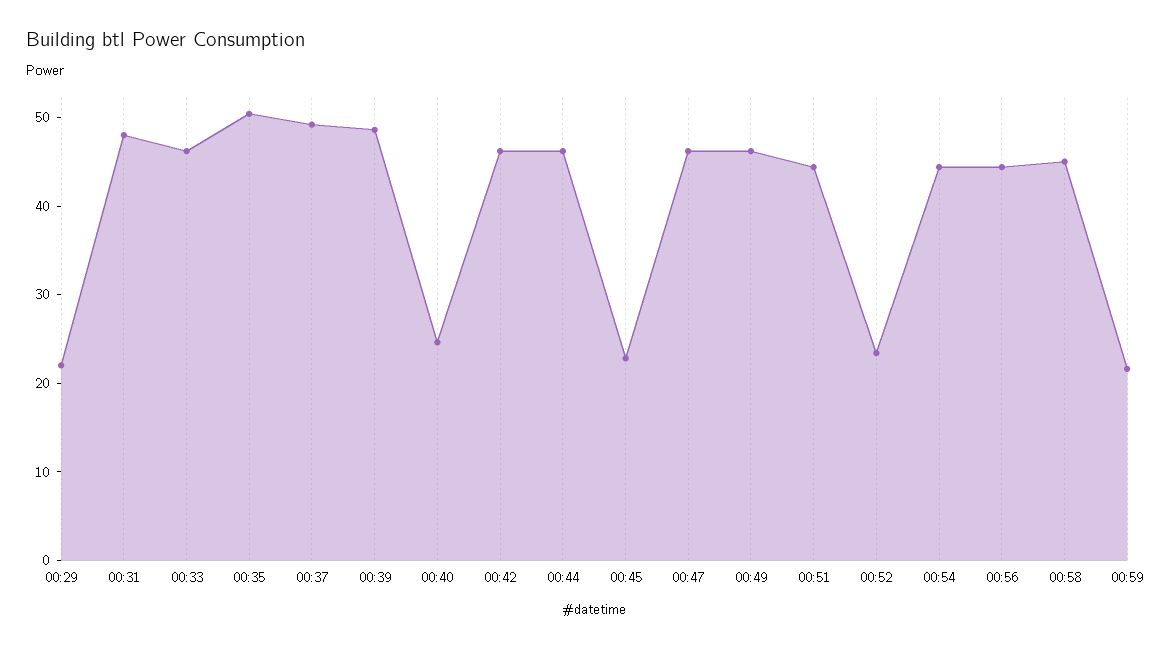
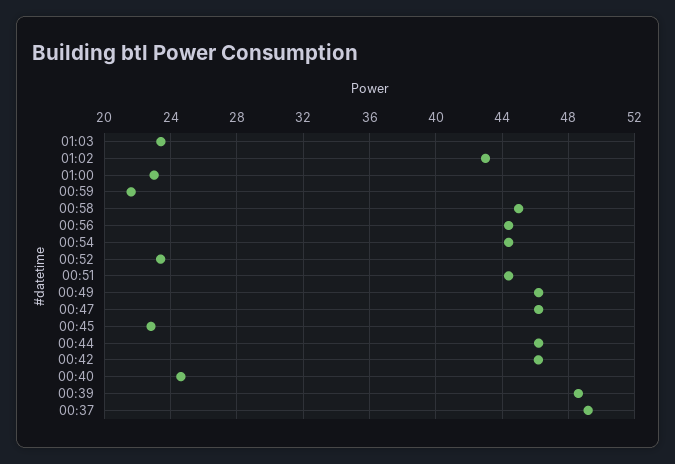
00:29: 22 -> none
00:31: 48 -> none
00:33: 46 -> none
00:35: 50 -> none
01:03: none -> 23.5
01:02: none -> 43
01:00: none -> 23

